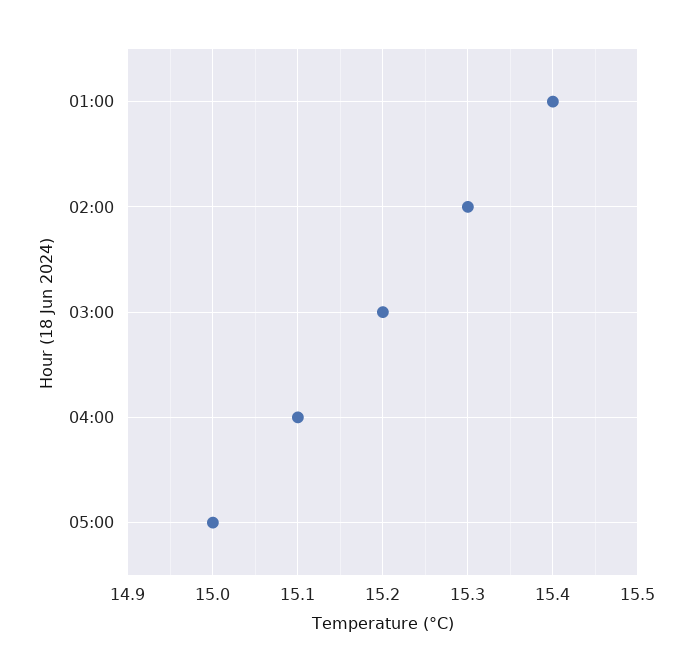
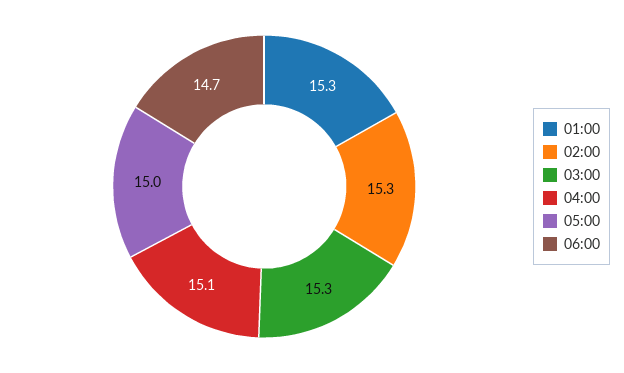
01:00: 15.4 -> 15.3
03:00: 15.2 -> 15.3
06:00: none -> 14.7

